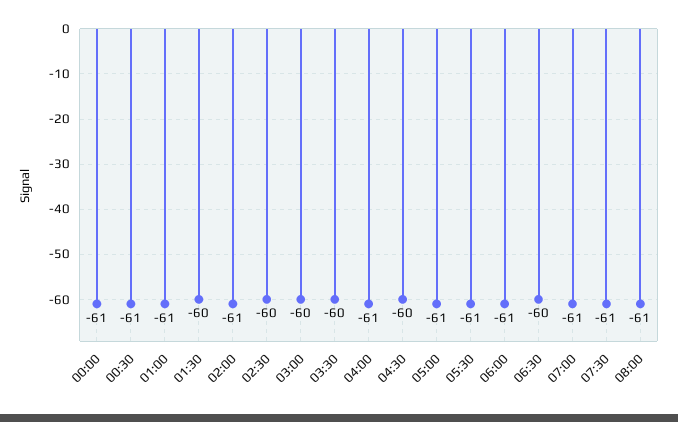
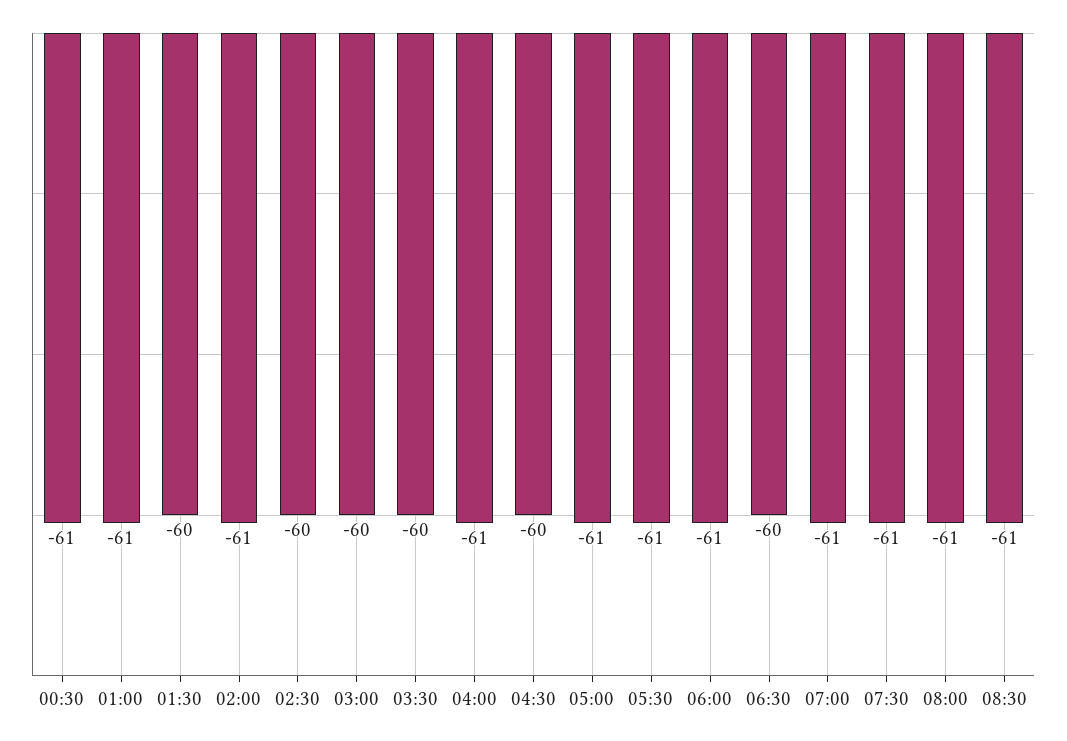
00:00: -61 -> none
08:30: none -> -61

